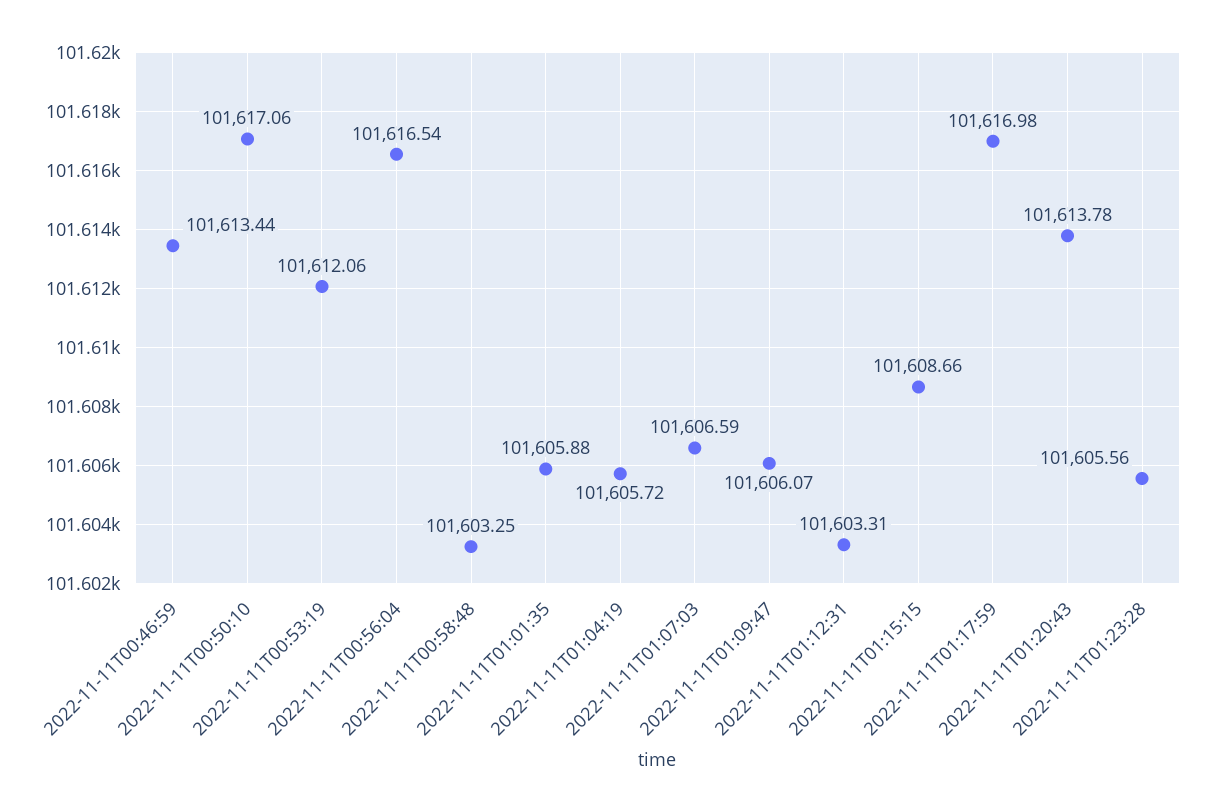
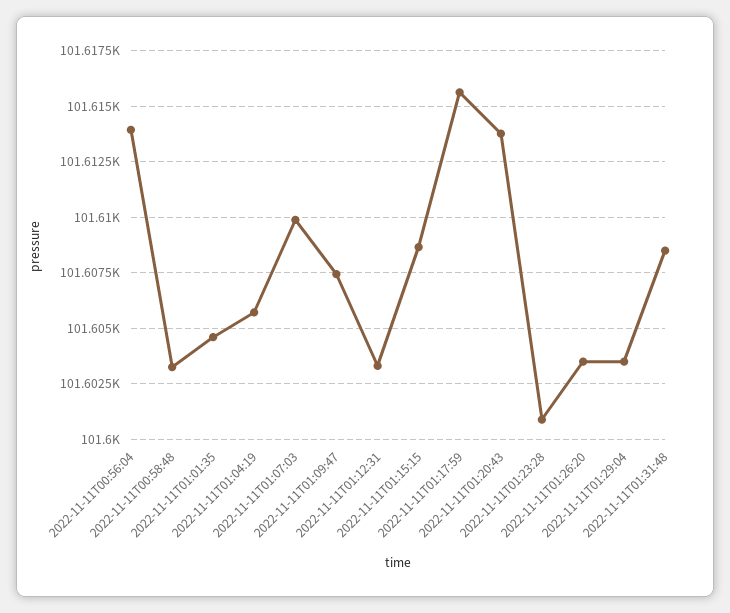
2022-11-11T00:46:59: 101613.44 -> none
2022-11-11T00:50:10: 101617.06 -> none
2022-11-11T00:53:19: 101612.06 -> none
2022-11-11T00:56:04: 101616.54 -> 101614
2022-11-11T01:01:35: 101605.88 -> 101604.5
2022-11-11T01:07:03: 101606.59 -> 101610
2022-11-11T01:09:47: 101606.07 -> 101607.5
2022-11-11T01:17:59: 101616.98 -> 101615.5
2022-11-11T01:23:28: 101605.56 -> 101601
2022-11-11T01:26:20: none -> 101603.5
2022-11-11T01:29:04: none -> 101603.5
2022-11-11T01:31:48: none -> 101608.5

